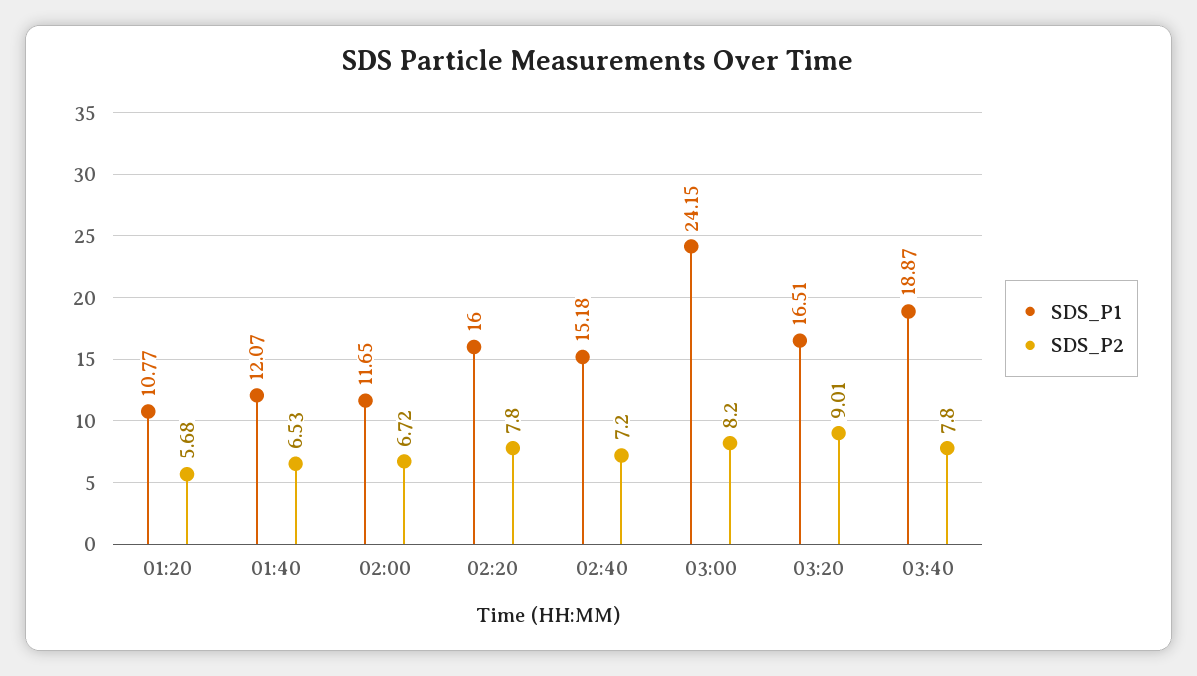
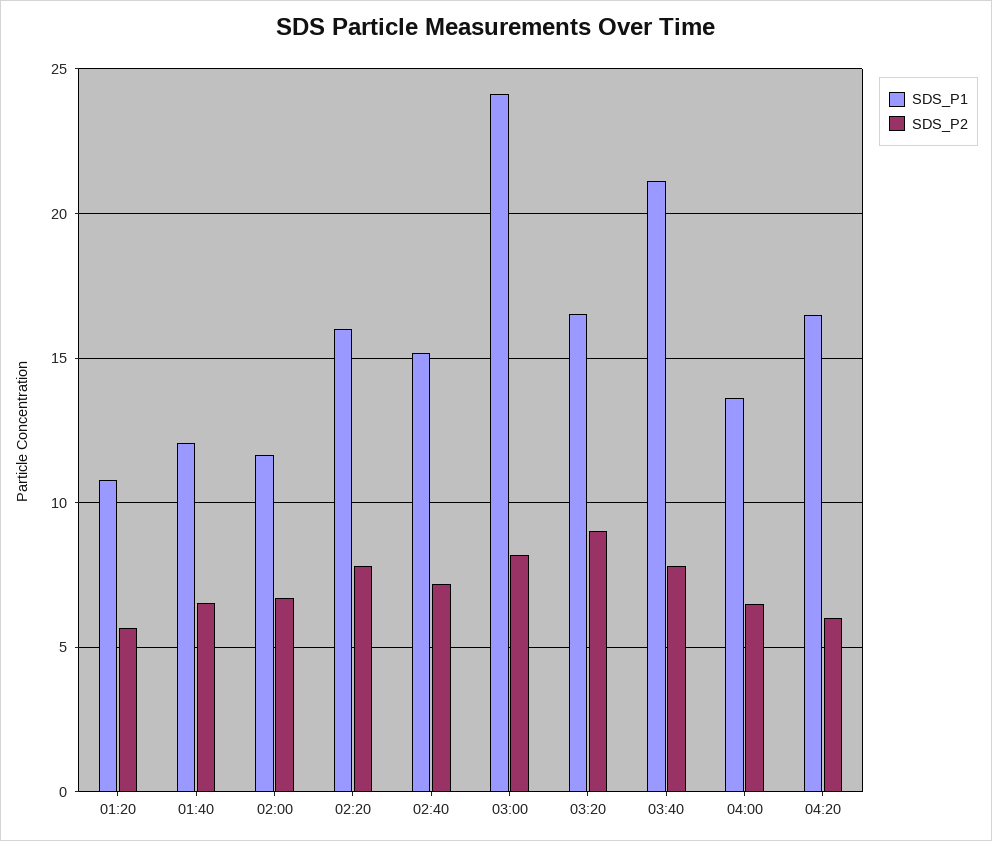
SDS_P1, 03:40: 18.87 -> 21
SDS_P1, 04:00: none -> 13.5
SDS_P2, 04:00: none -> 6.5
SDS_P1, 04:20: none -> 16.5
SDS_P2, 04:20: none -> 6

